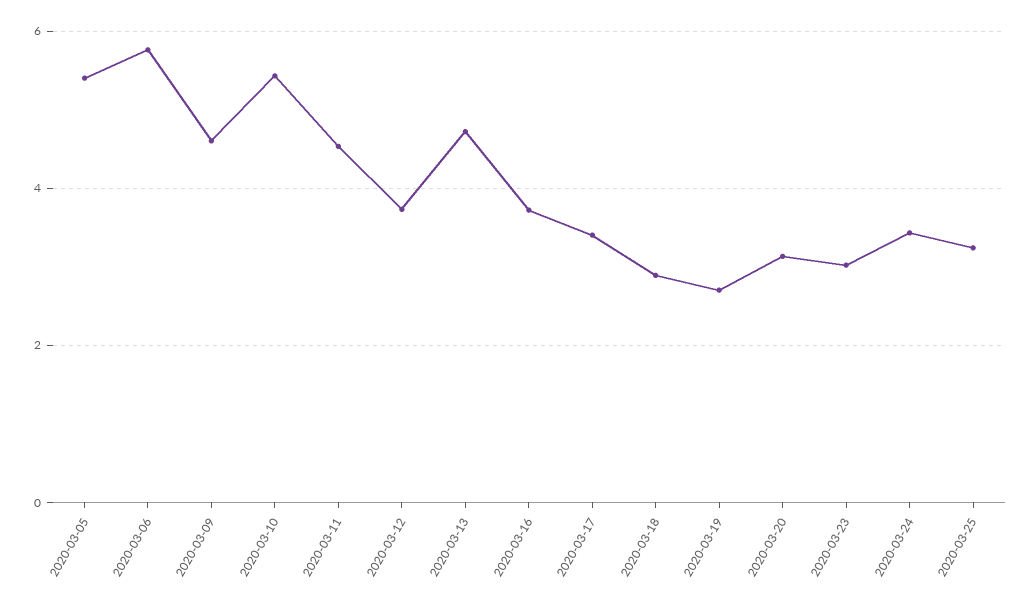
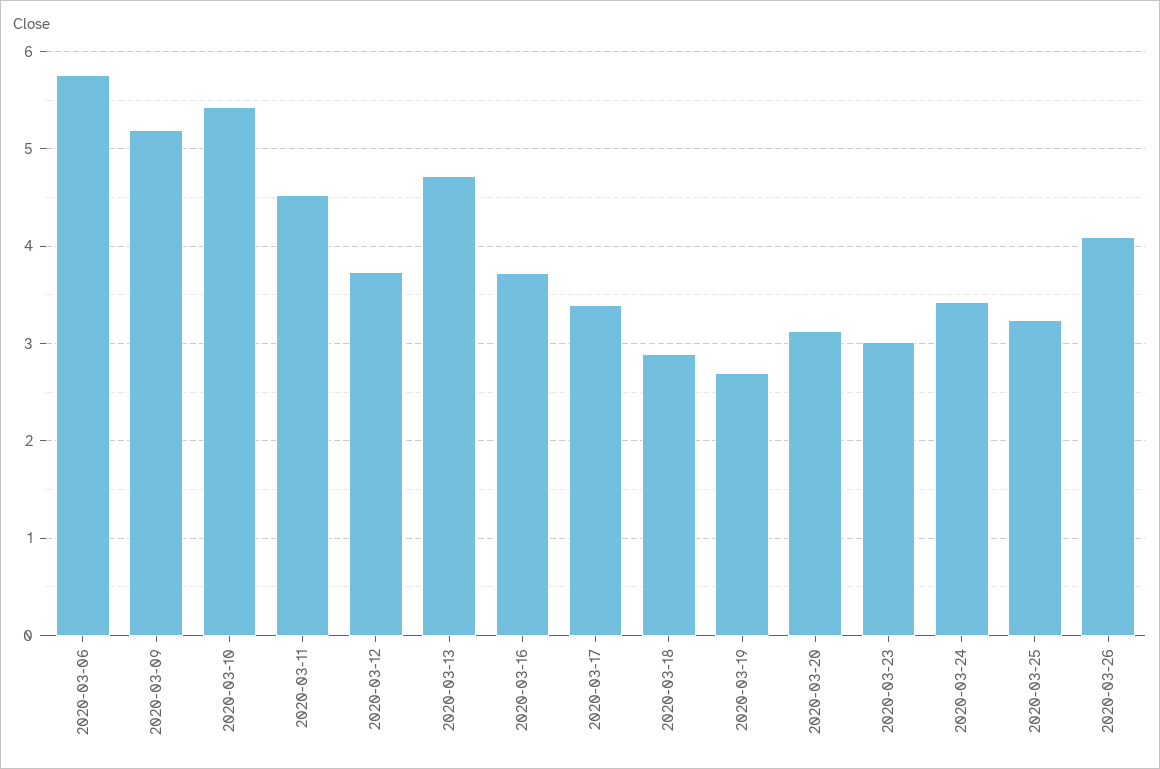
2020-03-05: 5.4 -> none
2020-03-09: 4.6 -> 5.2
2020-03-26: none -> 4.1

